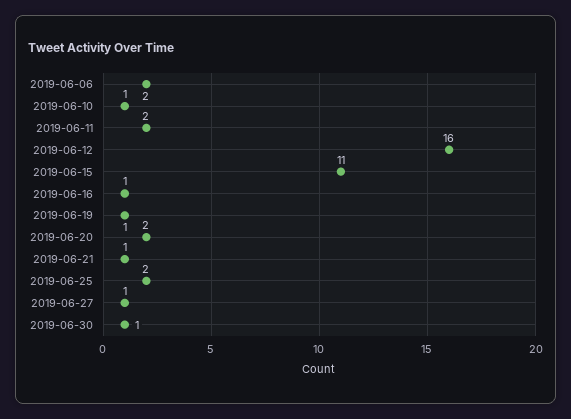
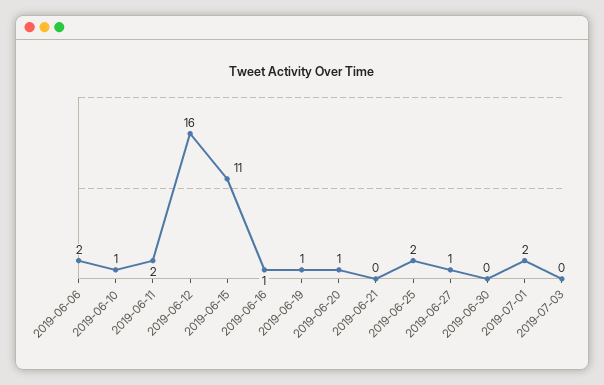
2019-06-20: 2 -> 1
2019-06-21: 1 -> 0
2019-06-30: 1 -> 0
2019-07-01: none -> 2
2019-07-03: none -> 0

